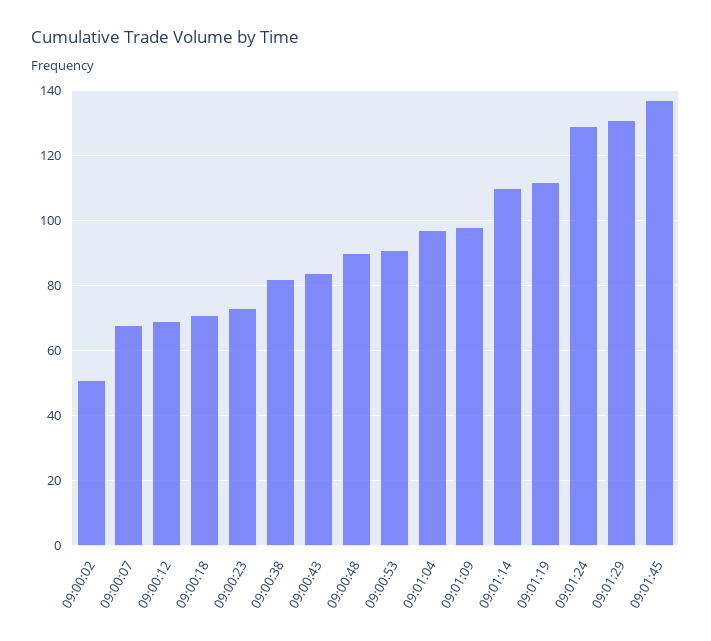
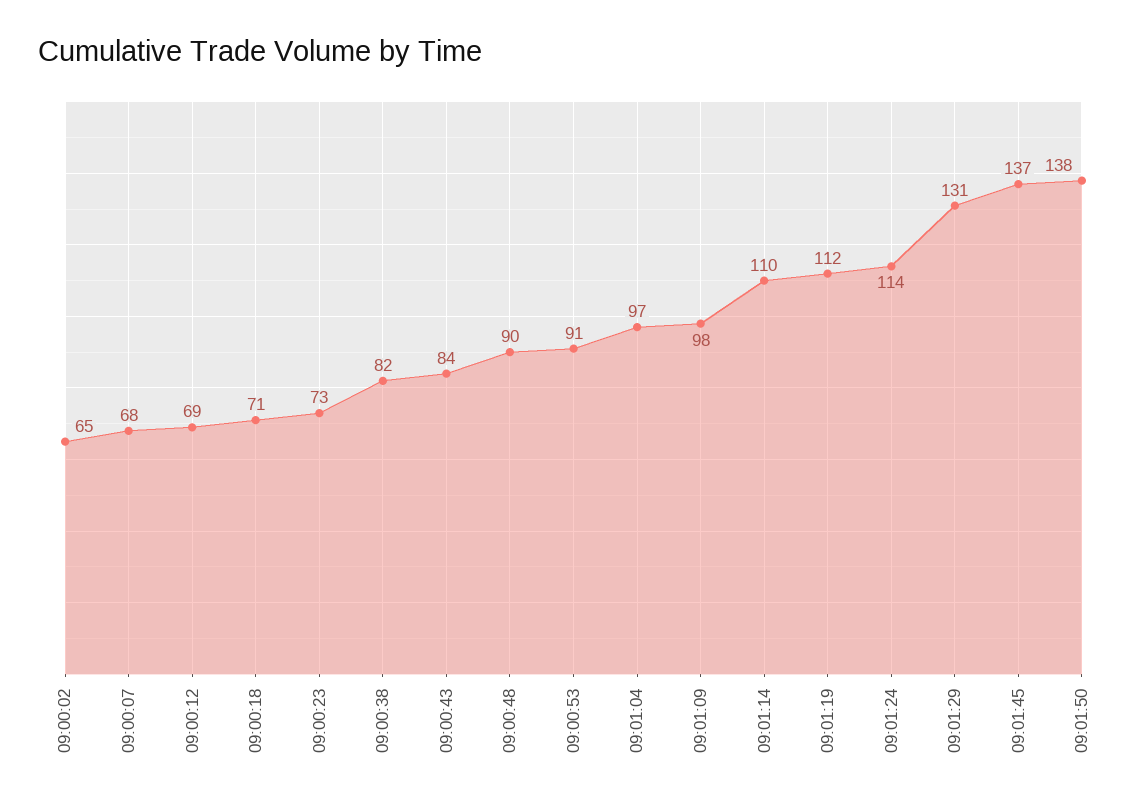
09:00:02: 50 -> 65
09:01:24: 130 -> 114
09:01:50: none -> 138

